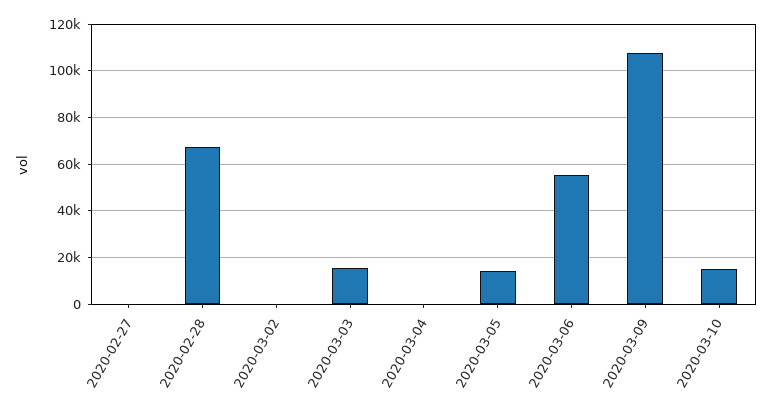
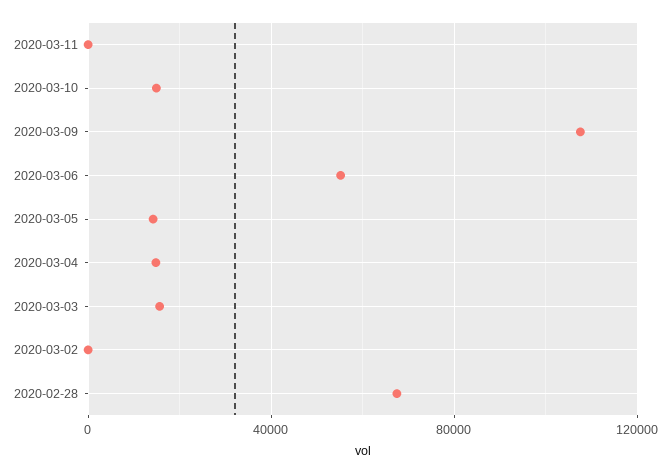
2020-02-27: 0 -> none
2020-03-04: 0 -> 15000
2020-03-11: none -> 0

